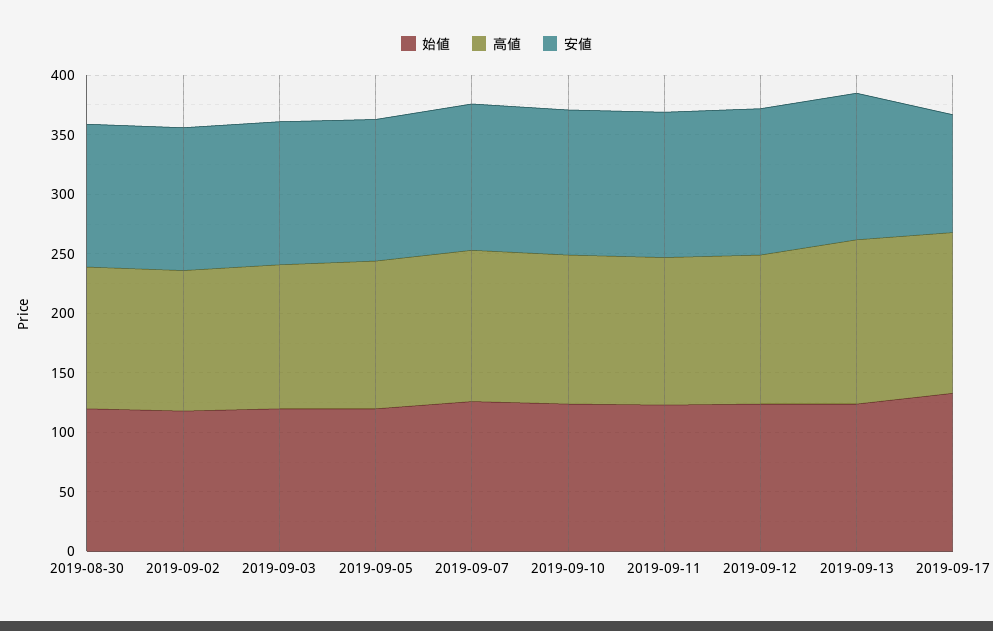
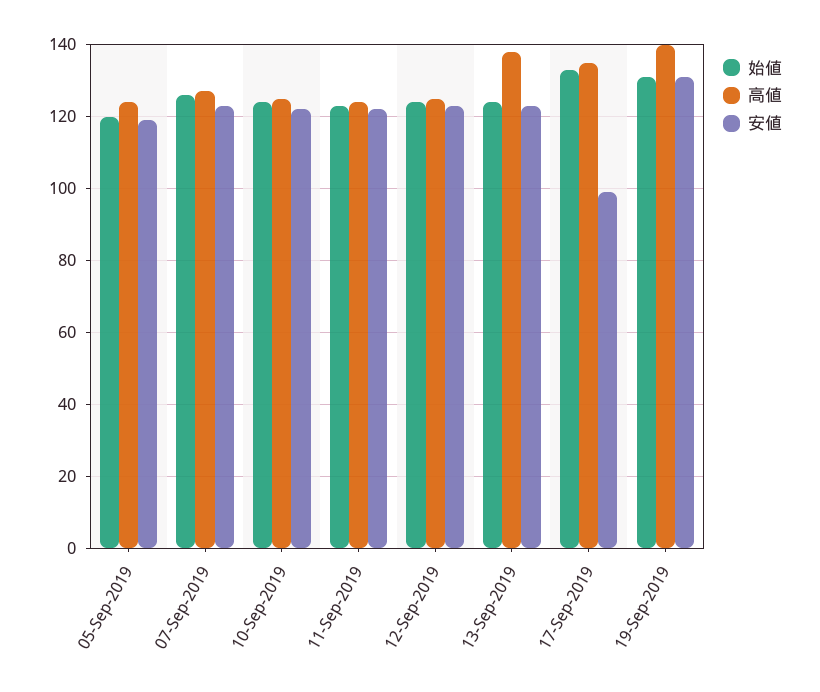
始値, 2019-08-30: 120 -> none
高値, 2019-08-30: 120 -> none
安値, 2019-08-30: 120 -> none
始値, 2019-09-02: 120 -> none
高値, 2019-09-02: 120 -> none
安値, 2019-09-02: 120 -> none
始値, 2019-09-03: 120 -> none
高値, 2019-09-03: 120 -> none
安値, 2019-09-03: 120 -> none
始値, 19-Sep-2019: none -> 130
高値, 19-Sep-2019: none -> 140
安値, 19-Sep-2019: none -> 130

